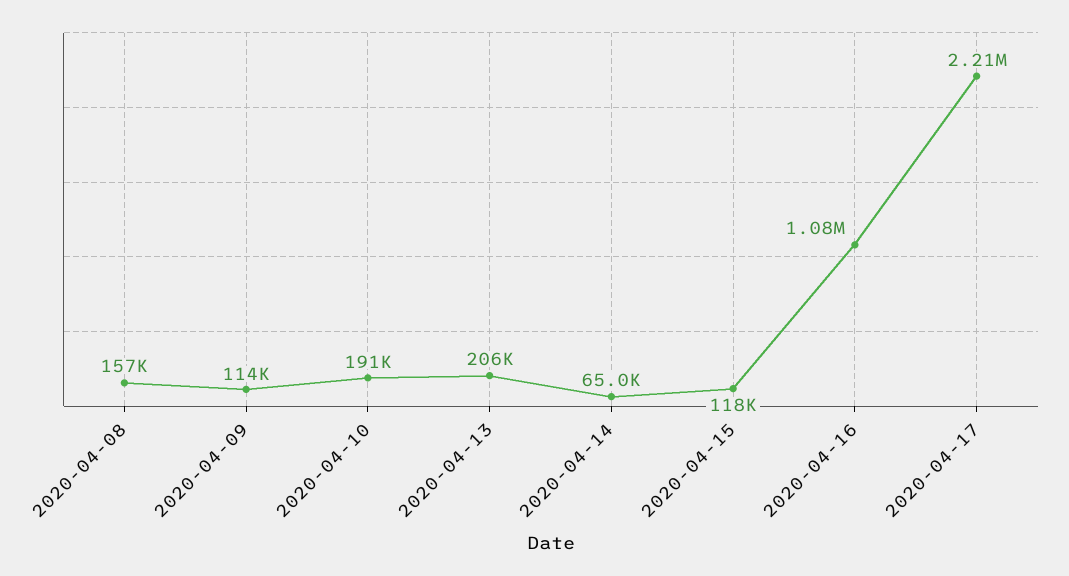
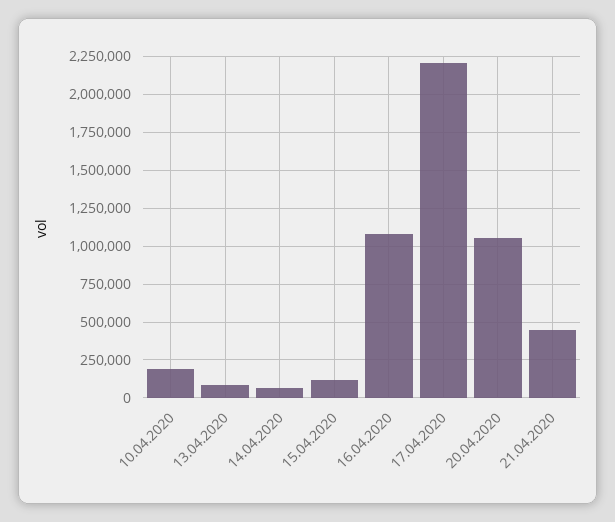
2020-04-08: 157000 -> none
2020-04-09: 114000 -> none
2020-04-13: 206000 -> 100000
20.04.2020: none -> 1050000
21.04.2020: none -> 450000

